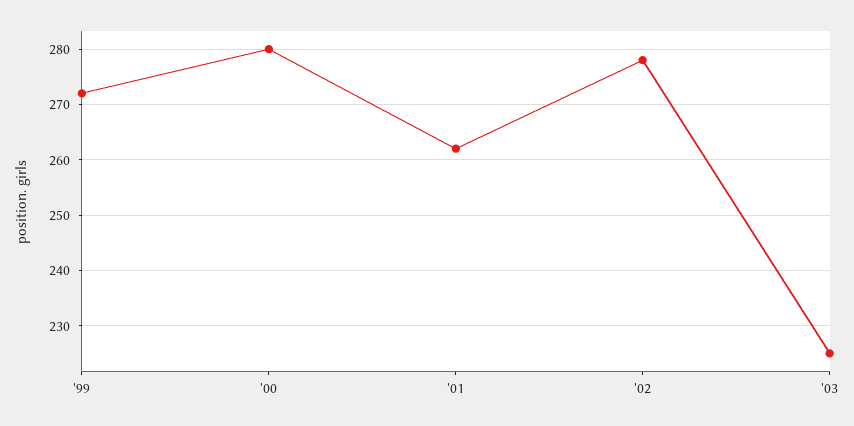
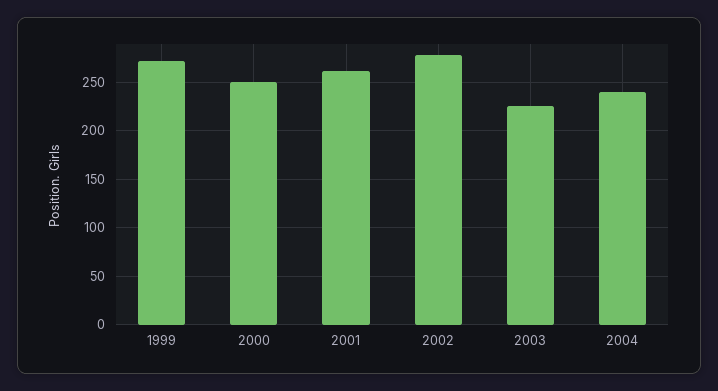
'00: 280 -> 250
2004: none -> 240

